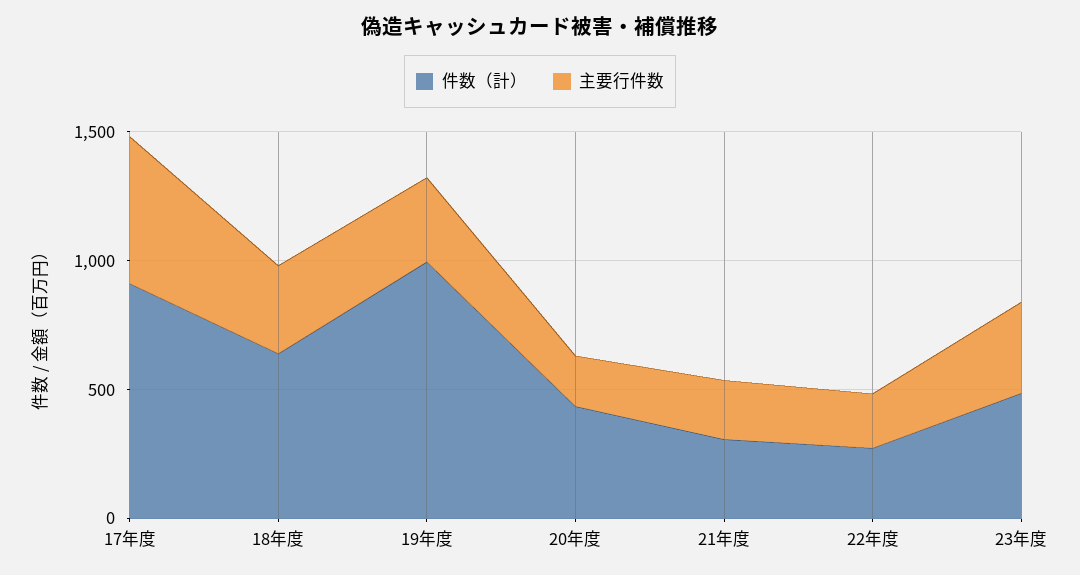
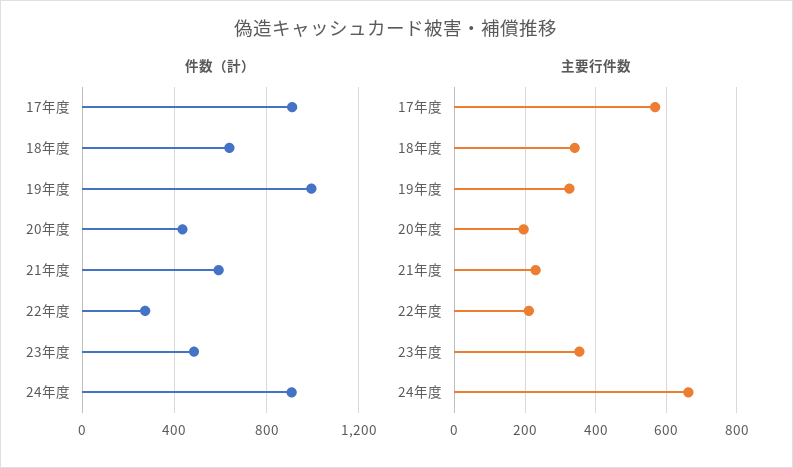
件数（計）, 21年度: 300 -> 600
件数（計）, 24年度: none -> 900
主要行件数, 24年度: none -> 660

